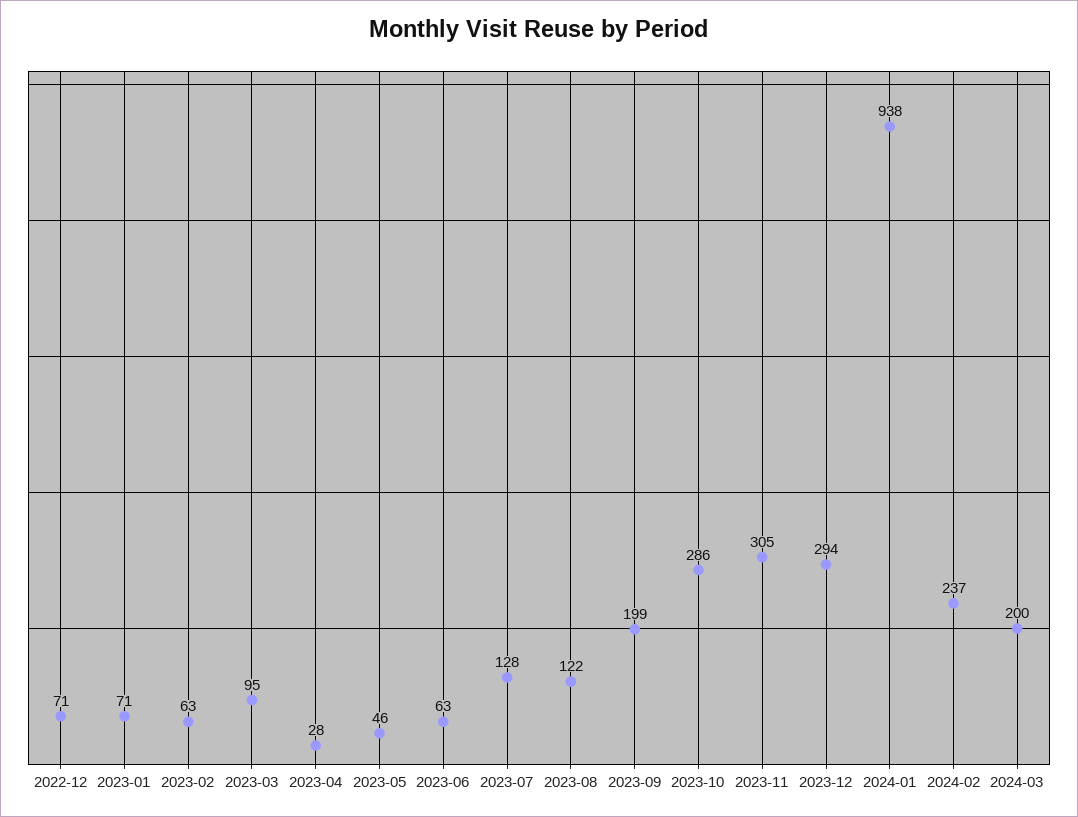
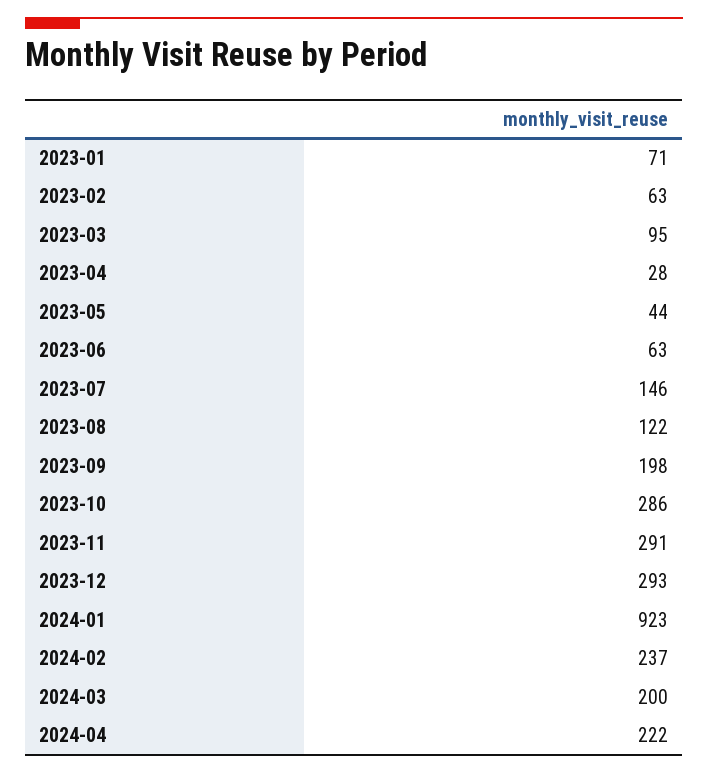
2022-12: 71 -> none
2023-05: 46 -> 44
2023-07: 128 -> 146
2023-09: 199 -> 198
2023-11: 305 -> 291
2023-12: 294 -> 293
2024-01: 938 -> 923
2024-04: none -> 222

